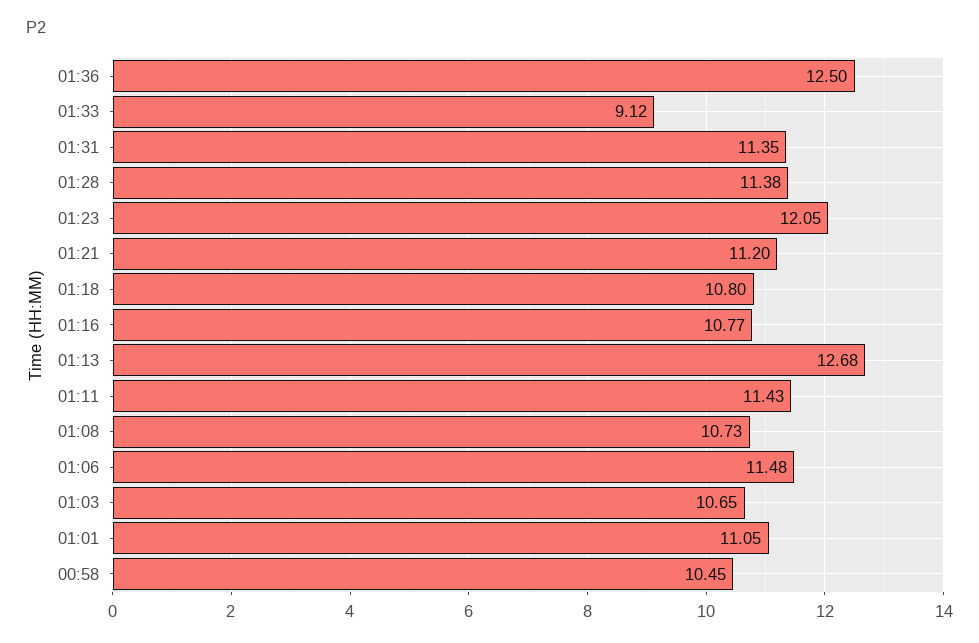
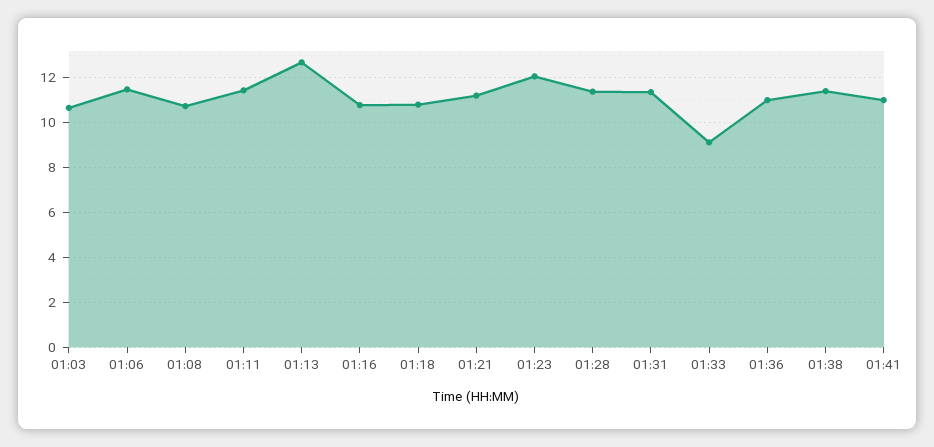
01:36: 12.5 -> 11
01:01: 11.05 -> none
00:58: 10.45 -> none
01:38: none -> 11.5
01:41: none -> 11

